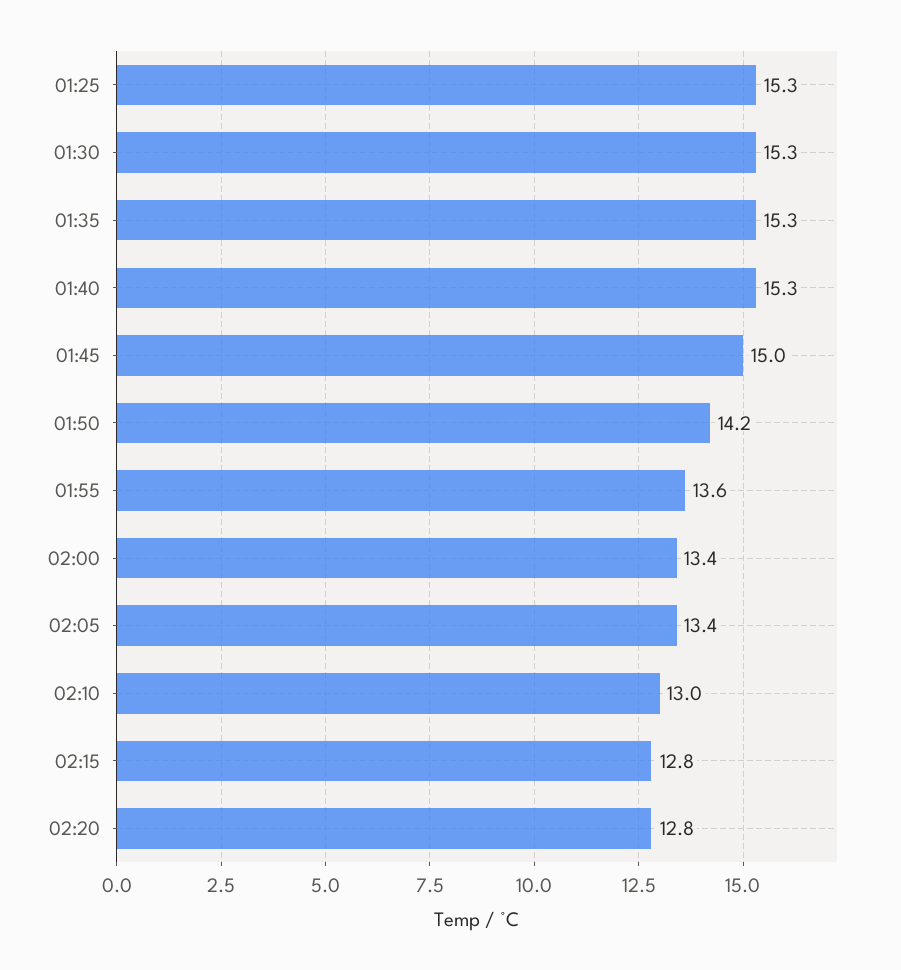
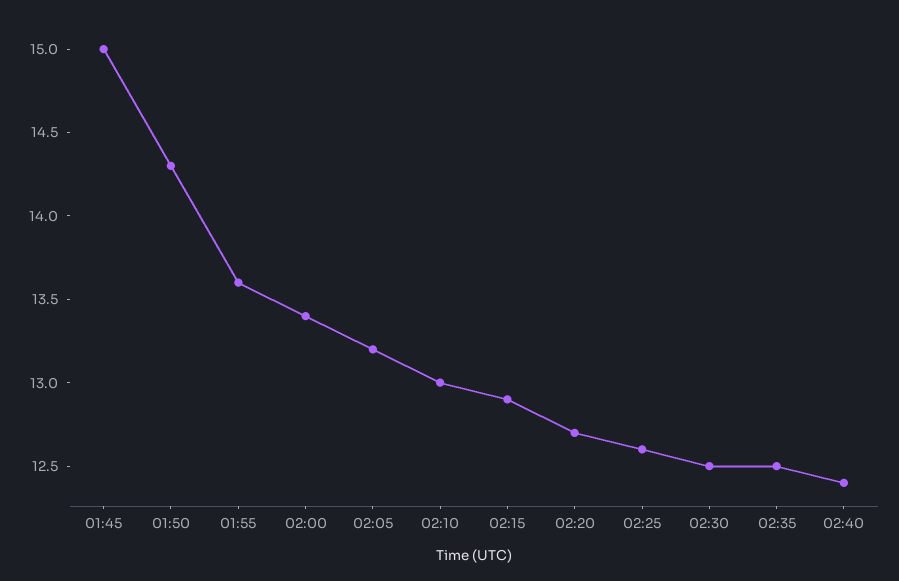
01:25: 15.3 -> none
01:30: 15.3 -> none
01:35: 15.3 -> none
01:40: 15.3 -> none
01:50: 14.2 -> 14.3
02:05: 13.4 -> 13.2
02:15: 12.8 -> 12.9
02:20: 12.8 -> 12.7
02:25: none -> 12.6
02:30: none -> 12.5
02:35: none -> 12.5
02:40: none -> 12.4

